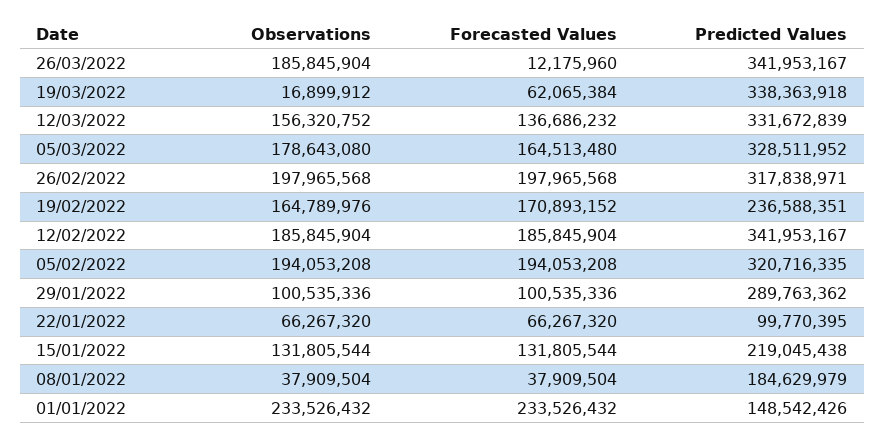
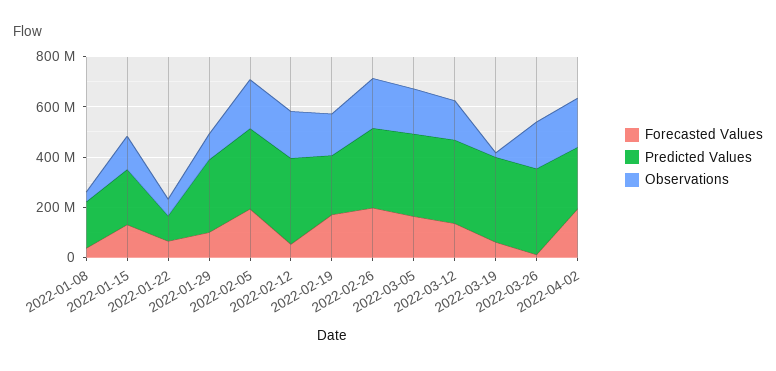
Forecasted Values, 12/02/2022: 185845904 -> 50000000
Observations, 01/01/2022: 233526432 -> none
Forecasted Values, 01/01/2022: 233526432 -> none
Predicted Values, 01/01/2022: 148542426 -> none
Forecasted Values, 2022-04-02: none -> 200000000
Predicted Values, 2022-04-02: none -> 250000000
Observations, 2022-04-02: none -> 200000000

